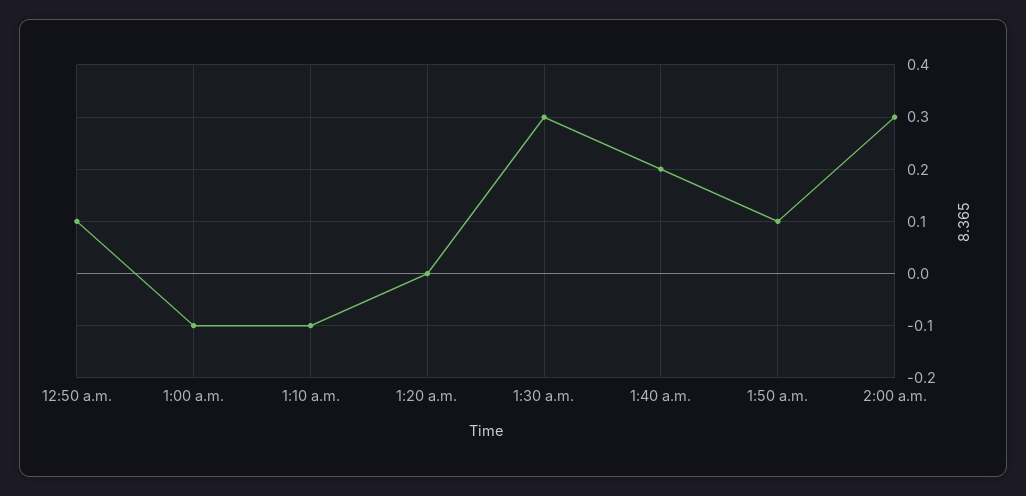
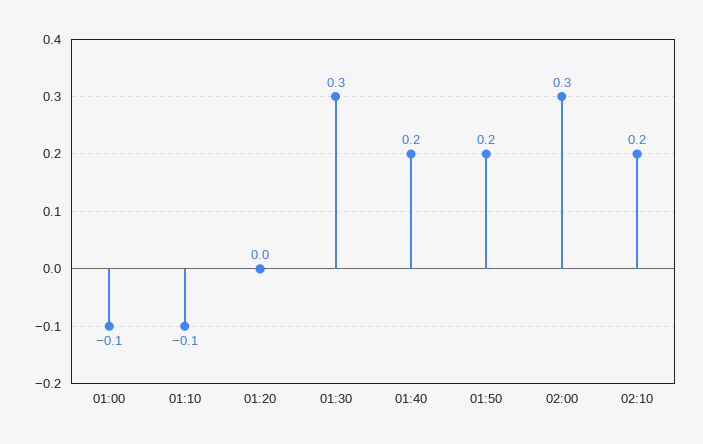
12:50 a.m.: 0.1 -> none
1:50 a.m.: 0.1 -> 0.2
02:10: none -> 0.2

